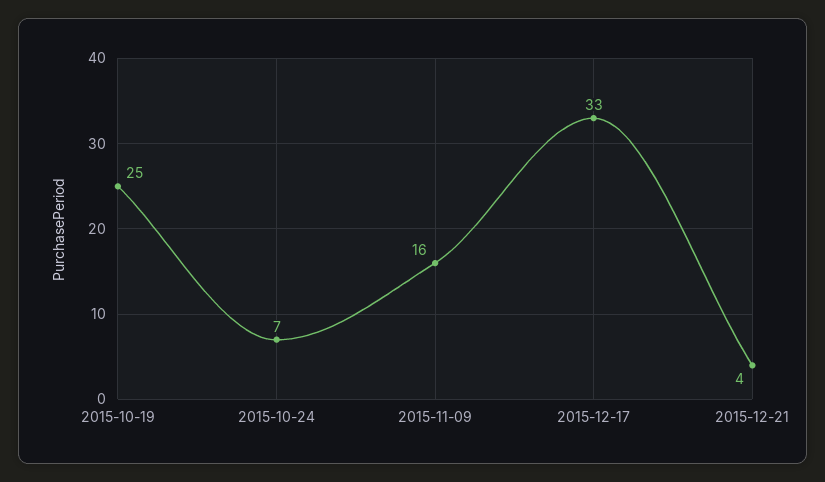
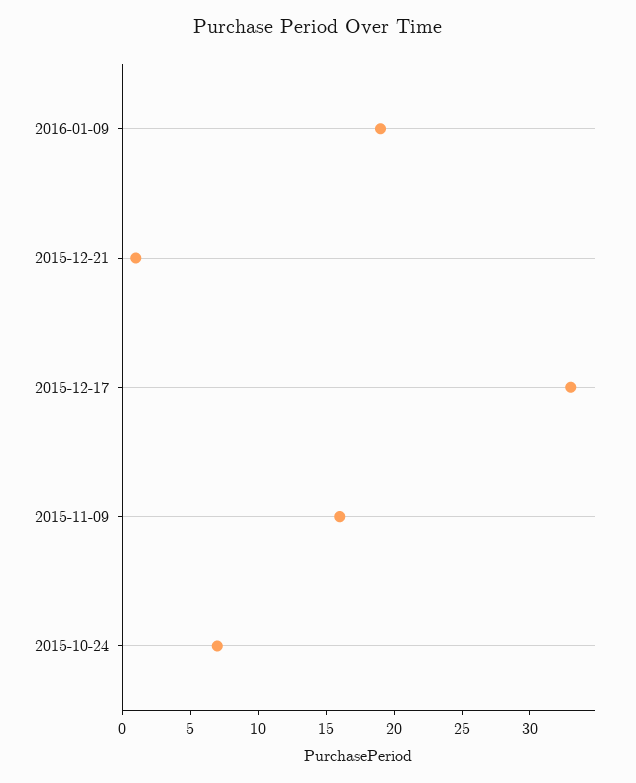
2015-10-19: 25 -> none
2015-12-21: 4 -> 1
2016-01-09: none -> 19

